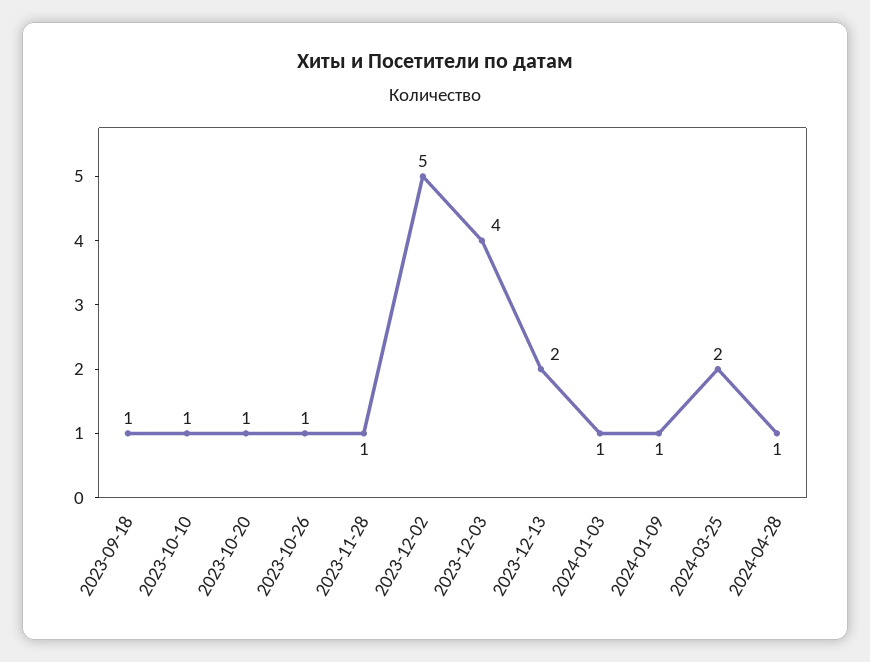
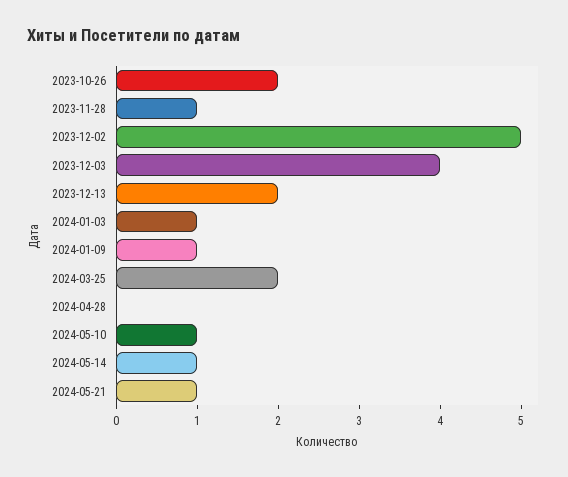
2023-09-18: 1 -> none
2023-10-10: 1 -> none
2023-10-20: 1 -> none
2023-10-26: 1 -> 2
2024-04-28: 1 -> 0
2024-05-10: none -> 1
2024-05-14: none -> 1
2024-05-21: none -> 1

